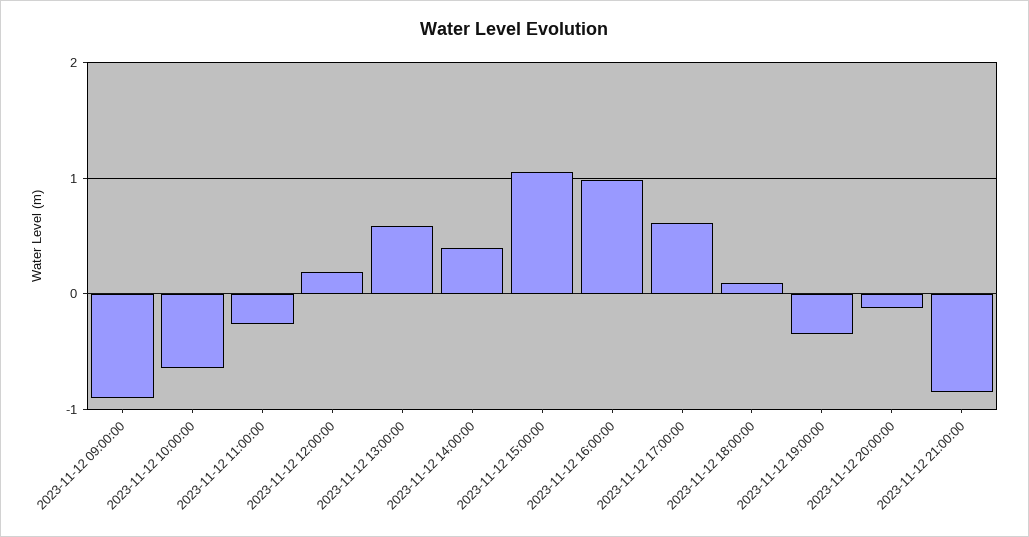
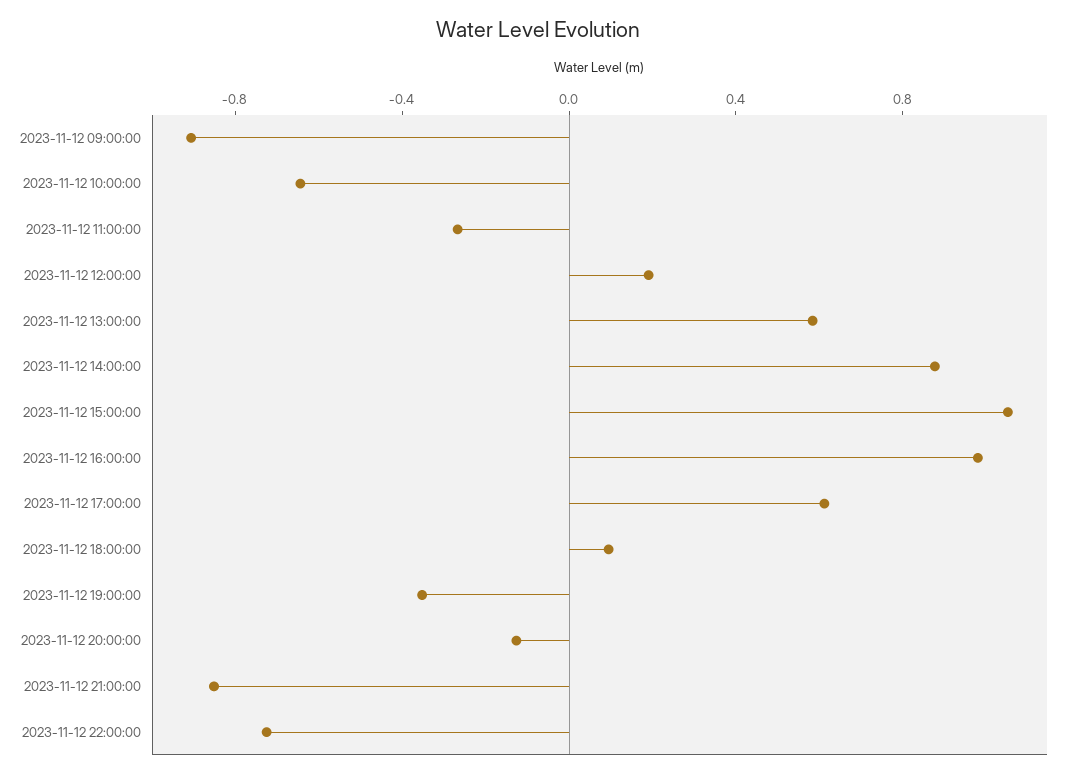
2023-11-12 14:00:00: 0.4 -> 0.9
2023-11-12 22:00:00: none -> -0.7

